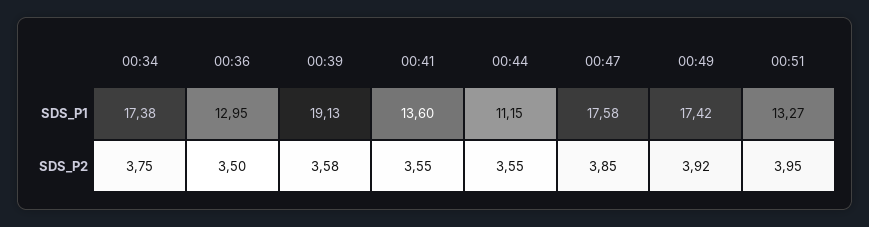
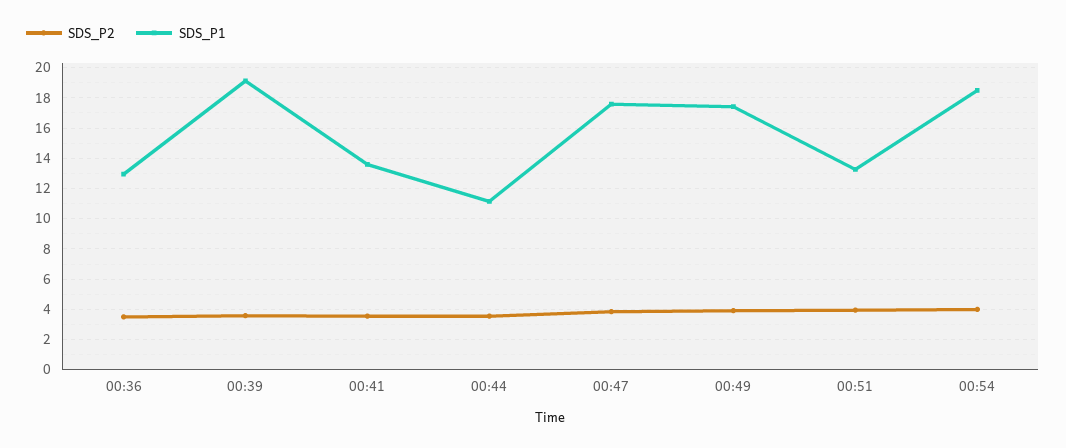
SDS_P1, 00:34: 17.38 -> none
SDS_P2, 00:34: 3.75 -> none
SDS_P2, 00:54: none -> 4
SDS_P1, 00:54: none -> 18.5

